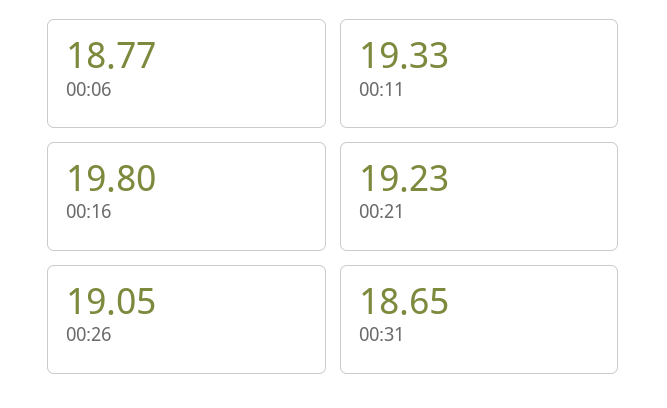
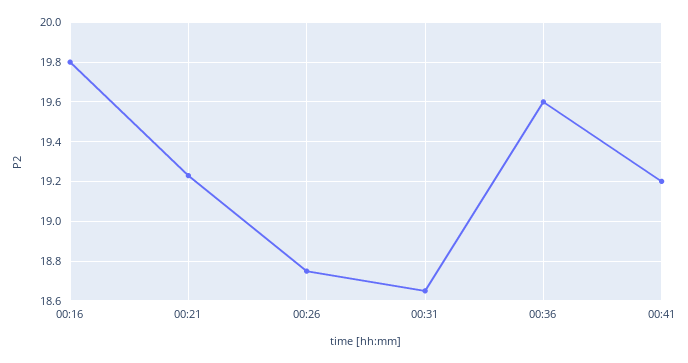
00:06: 18.77 -> none
00:11: 19.33 -> none
00:26: 19.05 -> 18.75
00:36: none -> 19.6
00:41: none -> 19.2

